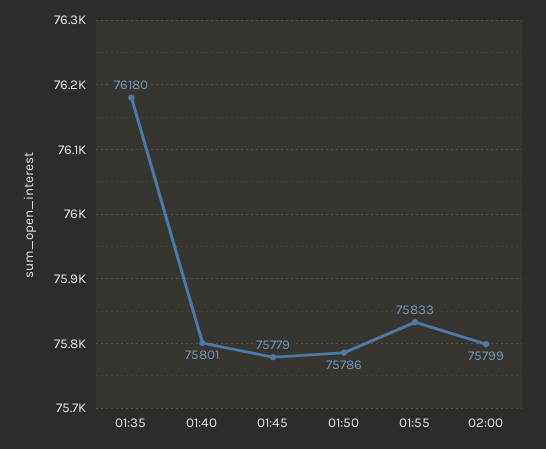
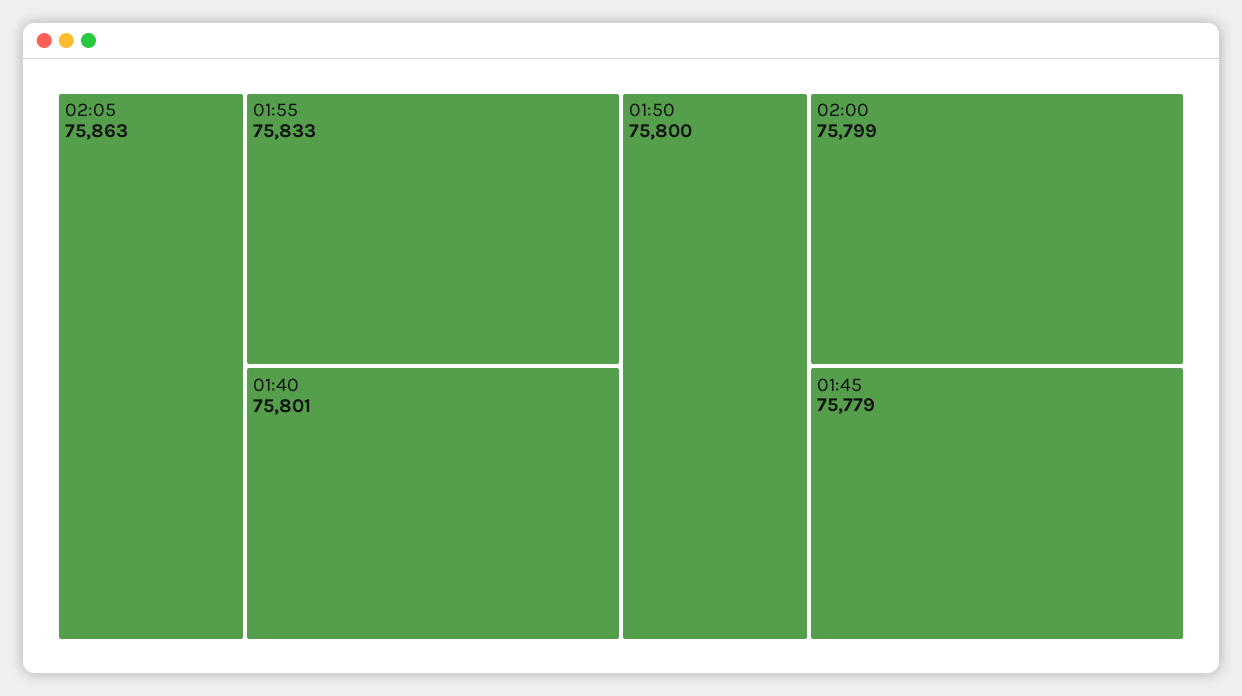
01:35: 76180 -> none
01:50: 75786 -> 75800
02:05: none -> 75863

